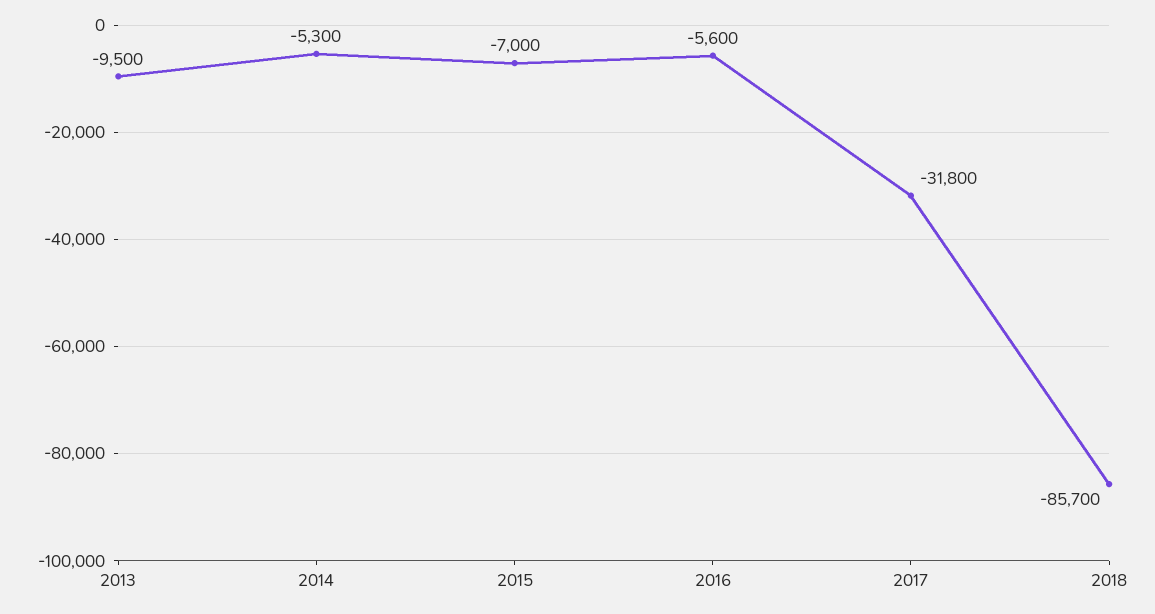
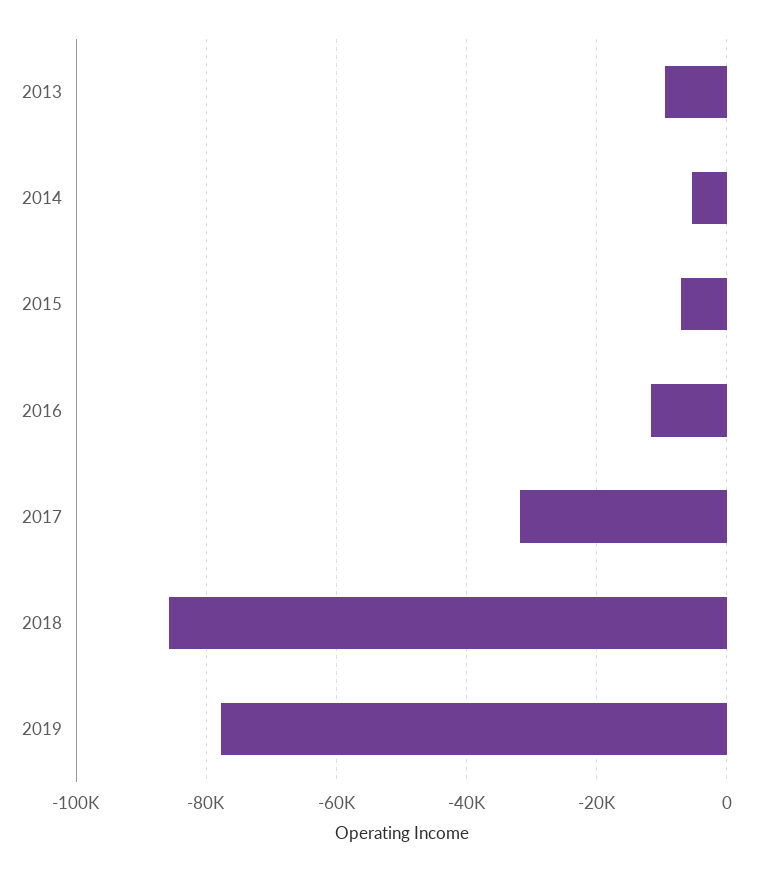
2016: -5600 -> -12000
2019: none -> -78000

